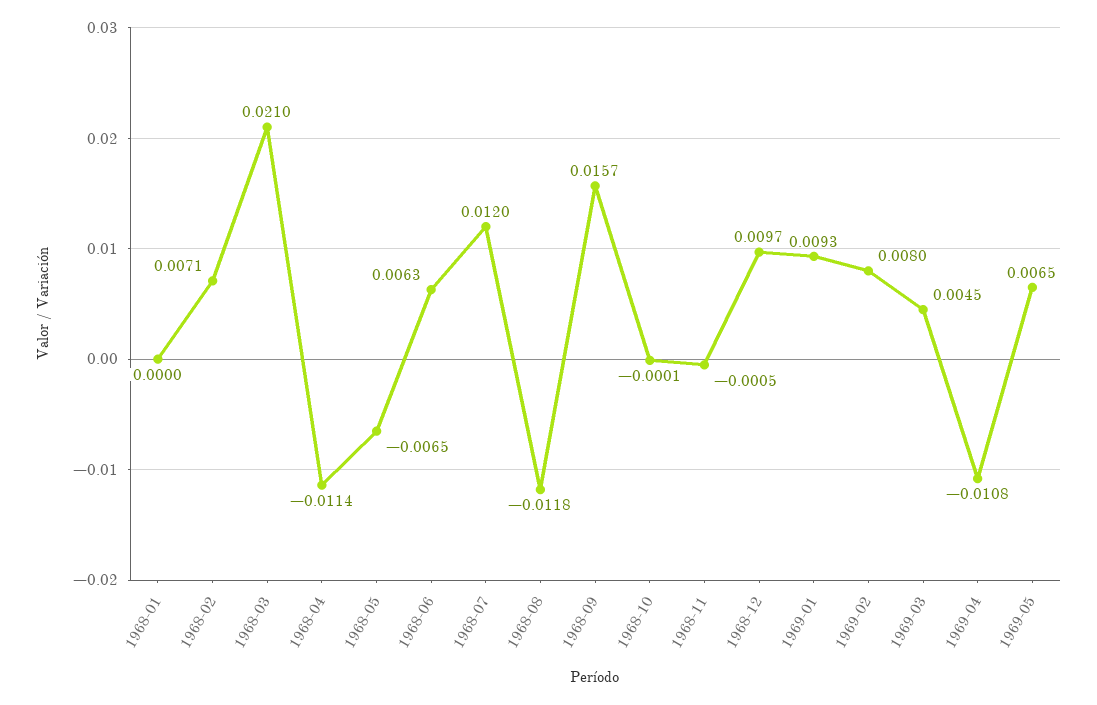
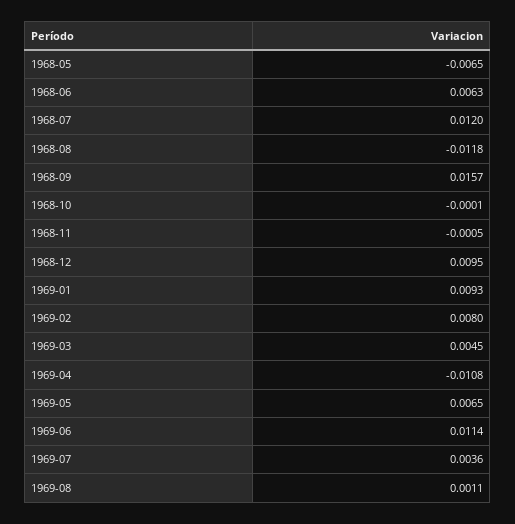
1968-01: 0 -> none
1968-02: 0.0071 -> none
1968-03: 0.021 -> none
1968-04: -0.0114 -> none
1968-12: 0.0097 -> 0.0095
1969-06: none -> 0.0114
1969-07: none -> 0.0036
1969-08: none -> 0.0011

